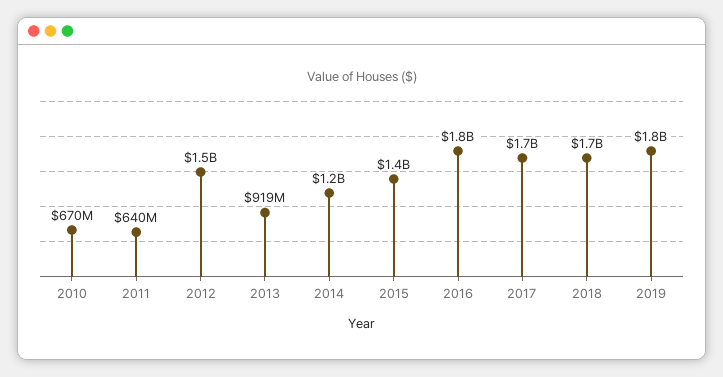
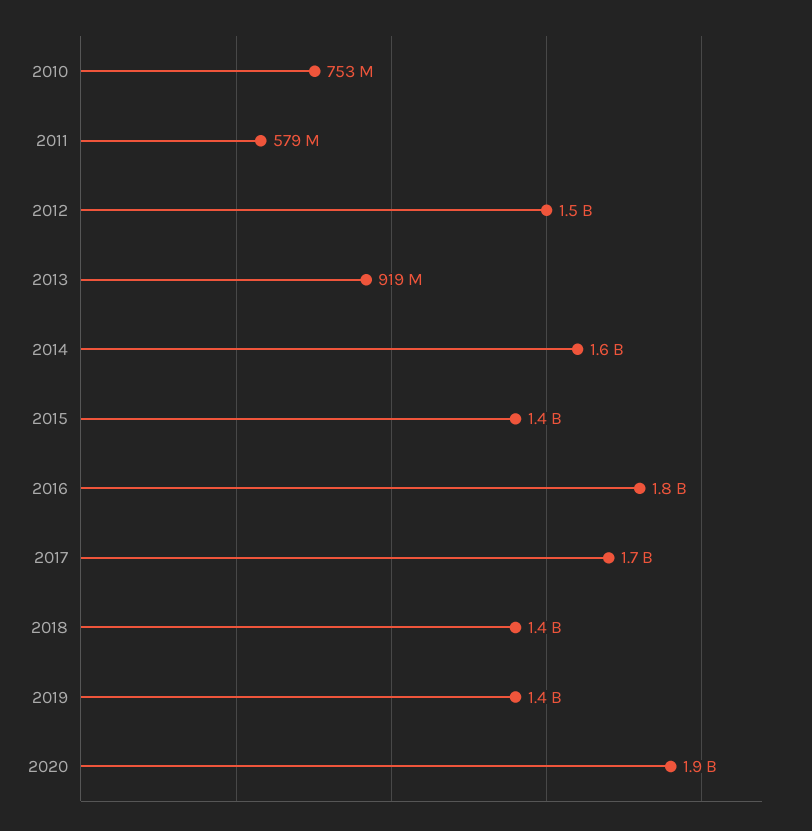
2010: 670000000 -> 753000000
2011: 640000000 -> 579000000
2014: 1200000000 -> 1600000000
2018: 1700000000 -> 1400000000
2019: 1800000000 -> 1400000000
2020: none -> 1900000000

